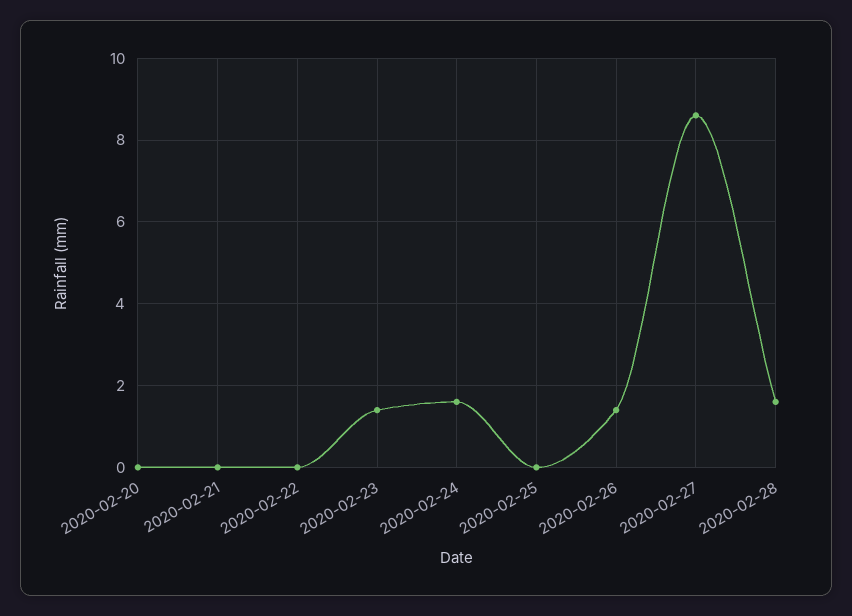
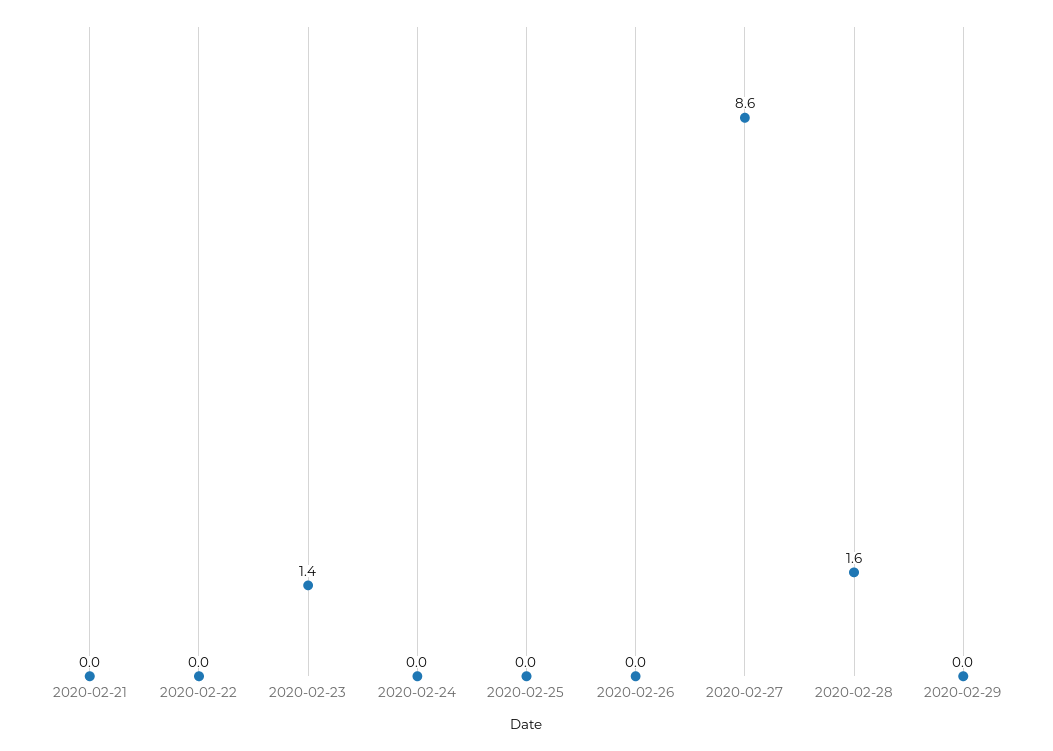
2020-02-20: 0 -> none
2020-02-24: 1.5 -> 0
2020-02-26: 1.5 -> 0
2020-02-29: none -> 0

